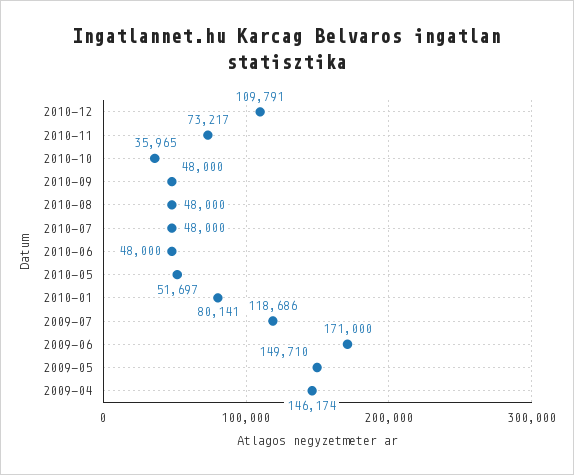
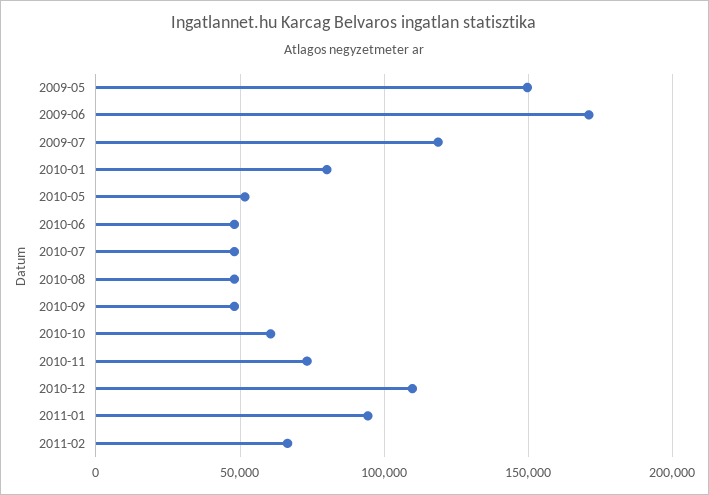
2010-10: 35965 -> 60000
2009-04: 146174 -> none
2011-01: none -> 95000
2011-02: none -> 65000

